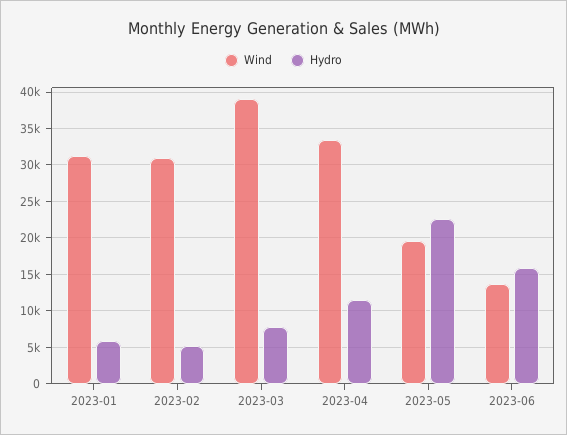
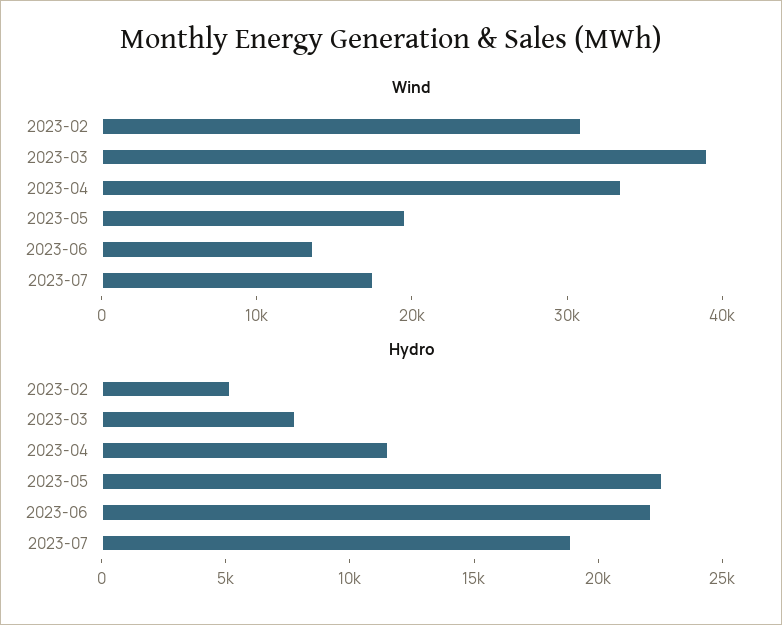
Wind, 2023-01: 31000 -> none
Hydro, 2023-01: 6000 -> none
Hydro, 2023-06: 16000 -> 22000
Wind, 2023-07: none -> 18000
Hydro, 2023-07: none -> 19000

